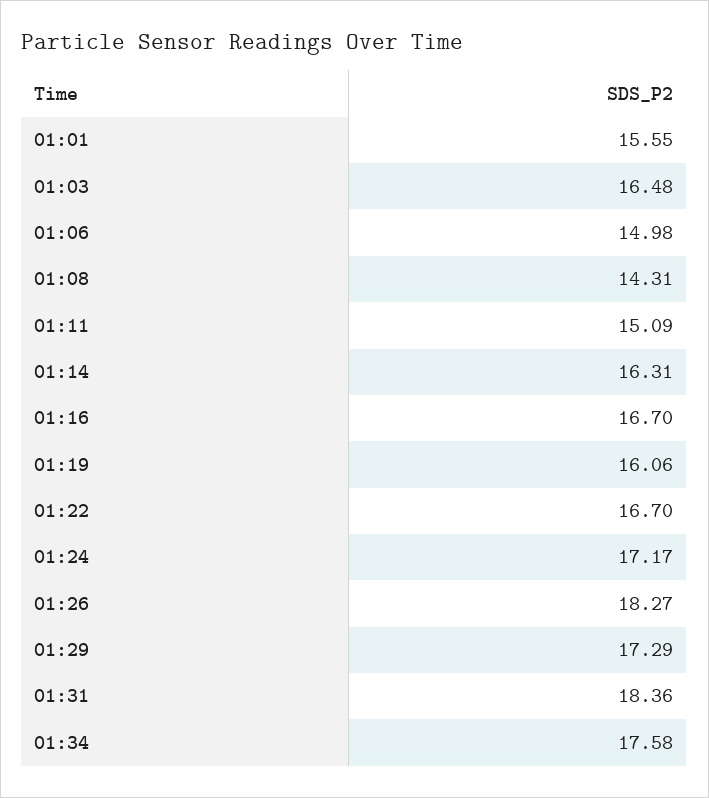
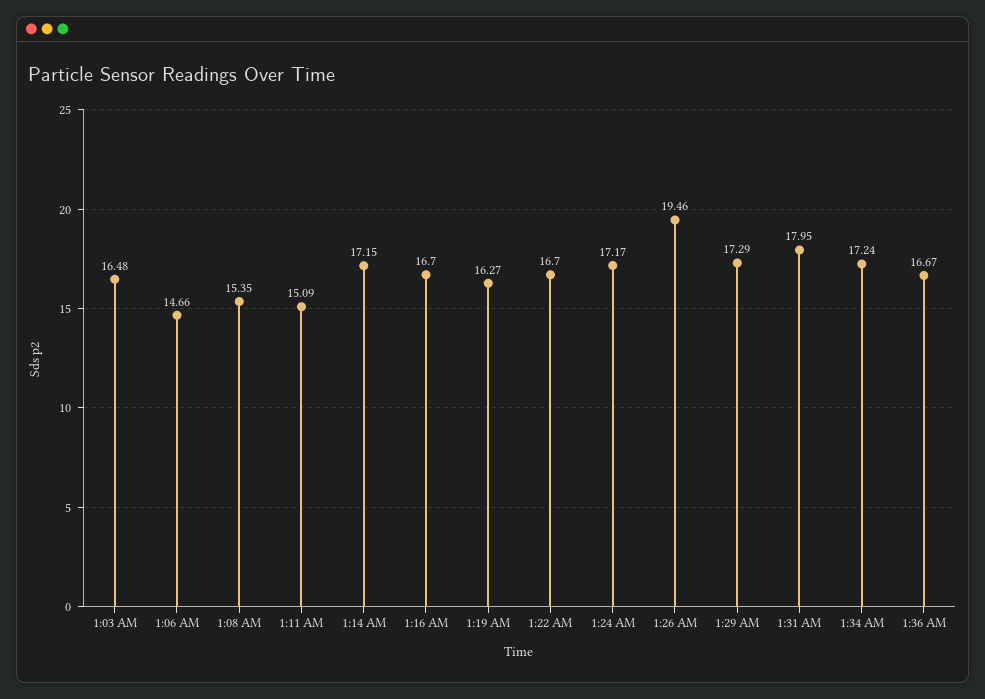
01:01: 15.55 -> none
01:06: 14.98 -> 14.66
01:08: 14.31 -> 15.35
01:14: 16.31 -> 17.15
01:19: 16.06 -> 16.27
01:26: 18.27 -> 19.46
01:31: 18.36 -> 17.95
01:34: 17.58 -> 17.24
1:36 AM: none -> 16.67

